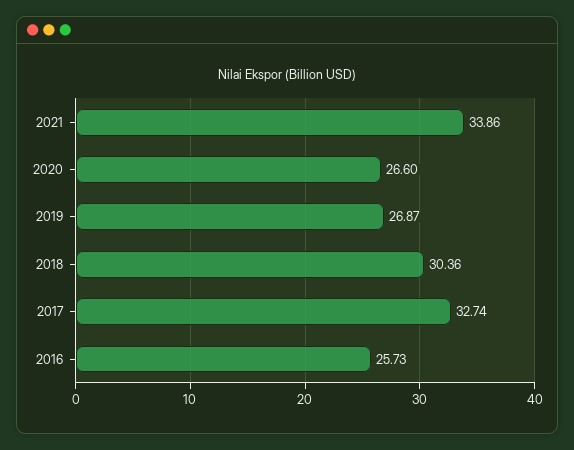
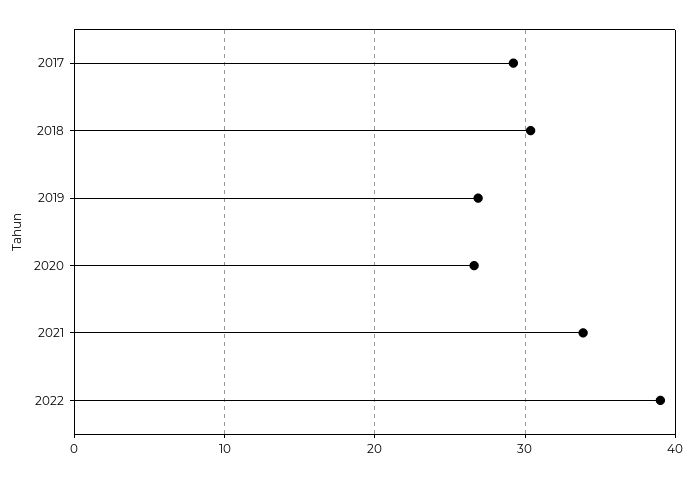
2017: 32.74 -> 29
2016: 25.73 -> none
2022: none -> 39

